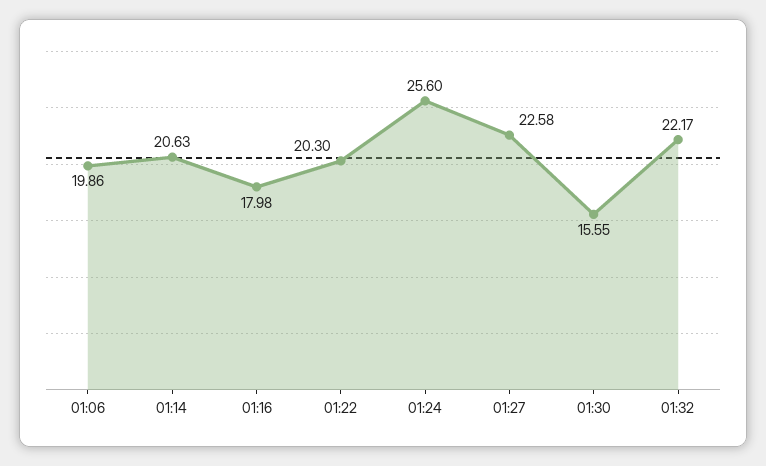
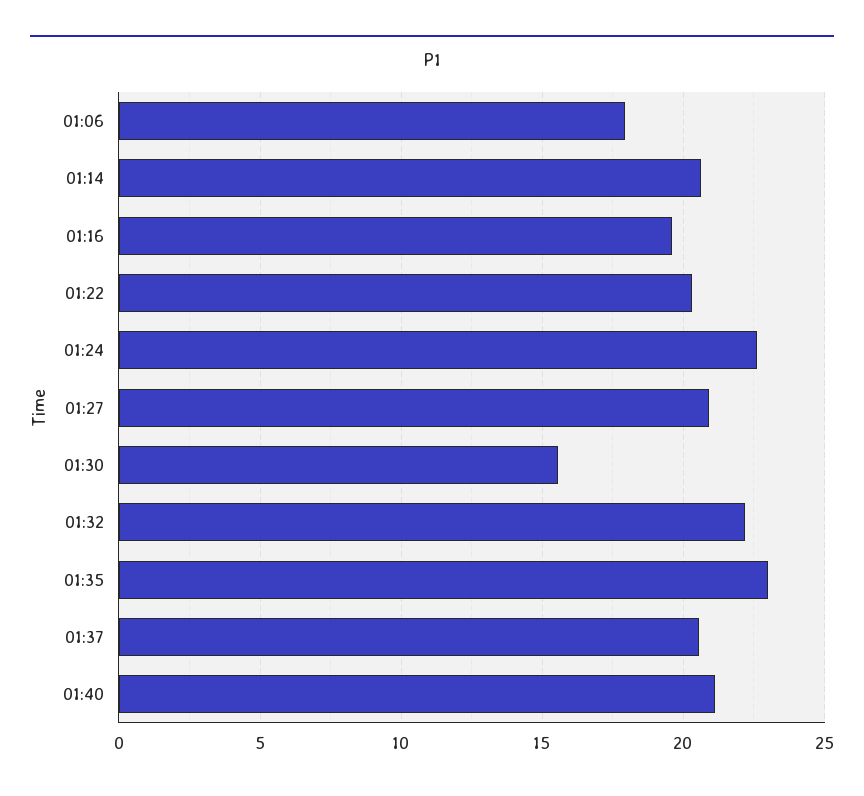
01:06: 19.86 -> 18
01:16: 17.98 -> 19.5
01:24: 25.6 -> 22.5
01:27: 22.58 -> 21
01:35: none -> 23
01:37: none -> 20.5
01:40: none -> 21

